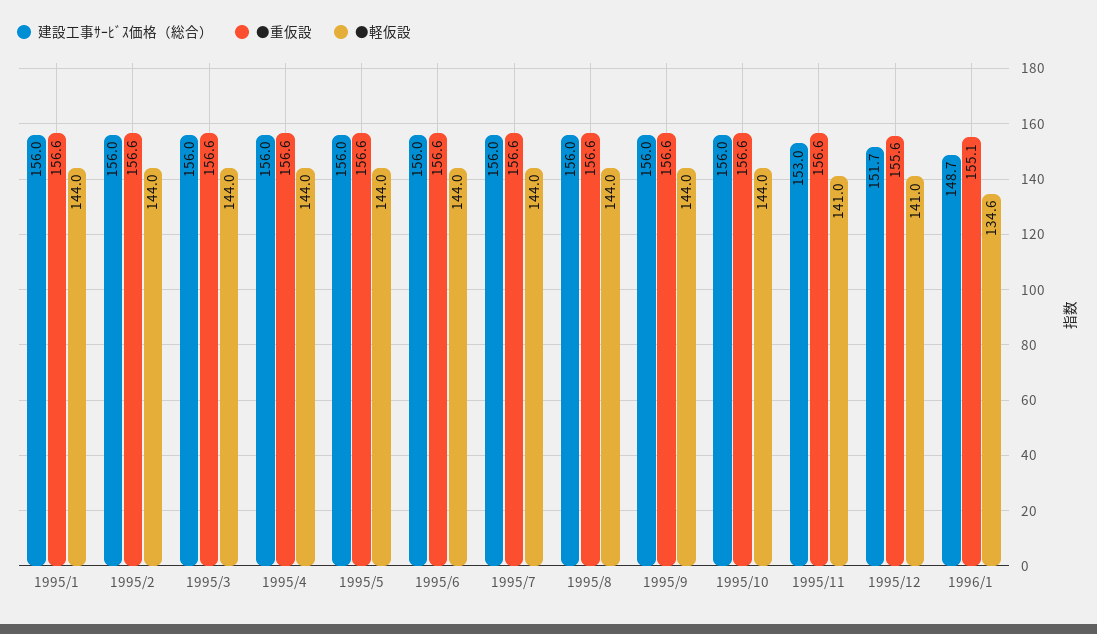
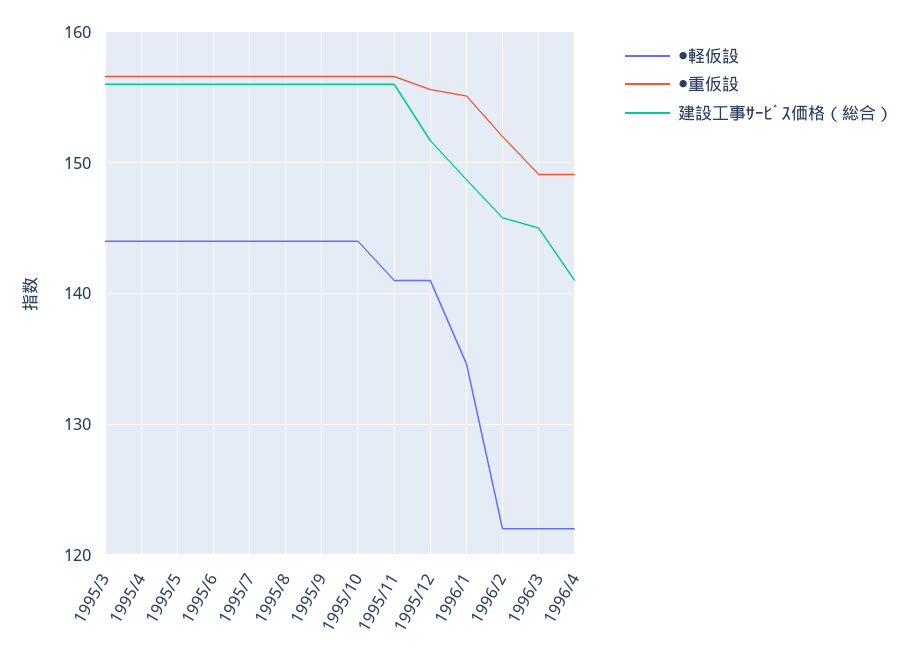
建設工事ｻｰﾋﾞｽ価格（総合）, 1995/1: 156 -> none
●重仮設, 1995/1: 156.6 -> none
●軽仮設, 1995/1: 144 -> none
建設工事ｻｰﾋﾞｽ価格（総合）, 1995/2: 156 -> none
●重仮設, 1995/2: 156.6 -> none
●軽仮設, 1995/2: 144 -> none
建設工事ｻｰﾋﾞｽ価格（総合）, 1995/11: 153 -> 156
●軽仮設, 1996/2: none -> 122
●重仮設, 1996/2: none -> 152
建設工事ｻｰﾋﾞｽ価格（総合）, 1996/2: none -> 146
●軽仮設, 1996/3: none -> 122
●重仮設, 1996/3: none -> 149
建設工事ｻｰﾋﾞｽ価格（総合）, 1996/3: none -> 145
●軽仮設, 1996/4: none -> 122
●重仮設, 1996/4: none -> 149
建設工事ｻｰﾋﾞｽ価格（総合）, 1996/4: none -> 141

